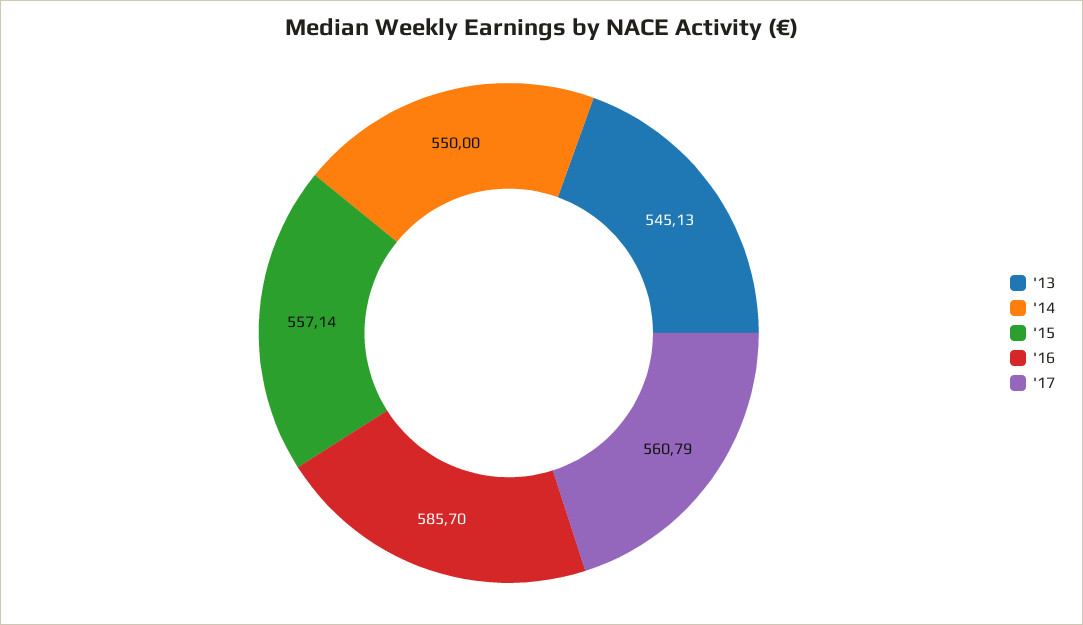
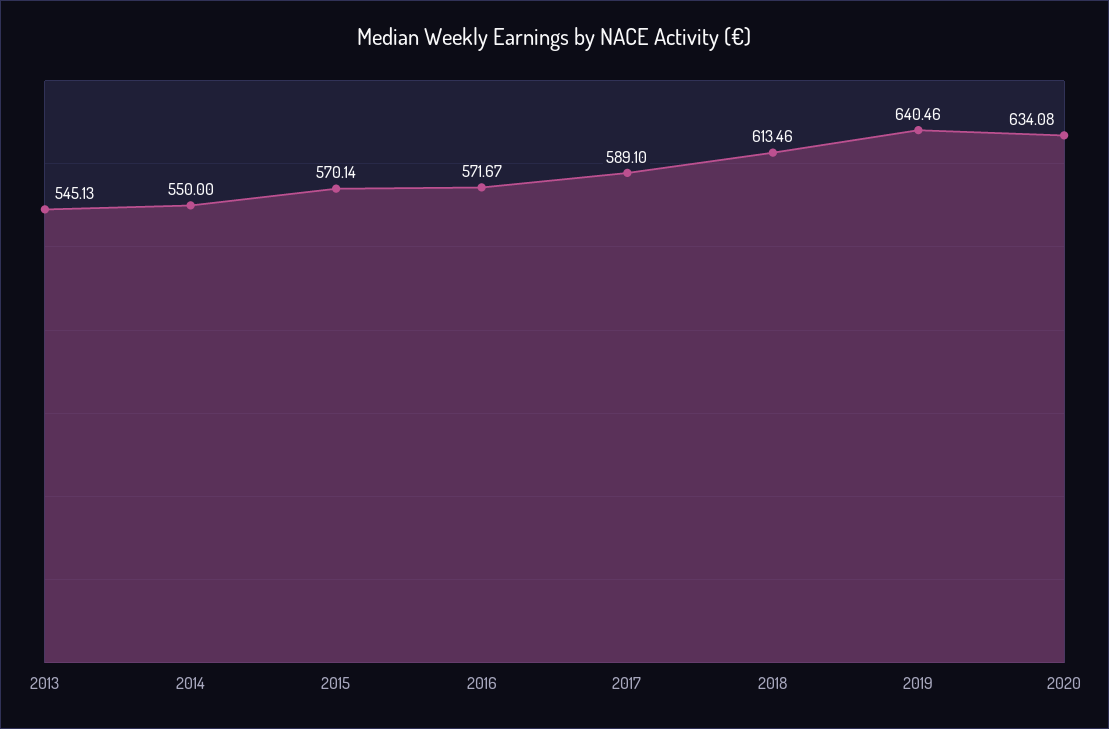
'15: 557.14 -> 570.14
'16: 585.7 -> 571.67
'17: 560.79 -> 589.1
2018: none -> 613.46
2019: none -> 640.46
2020: none -> 634.08

